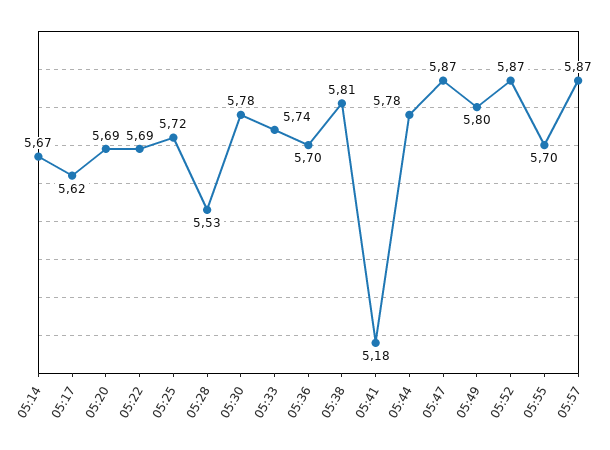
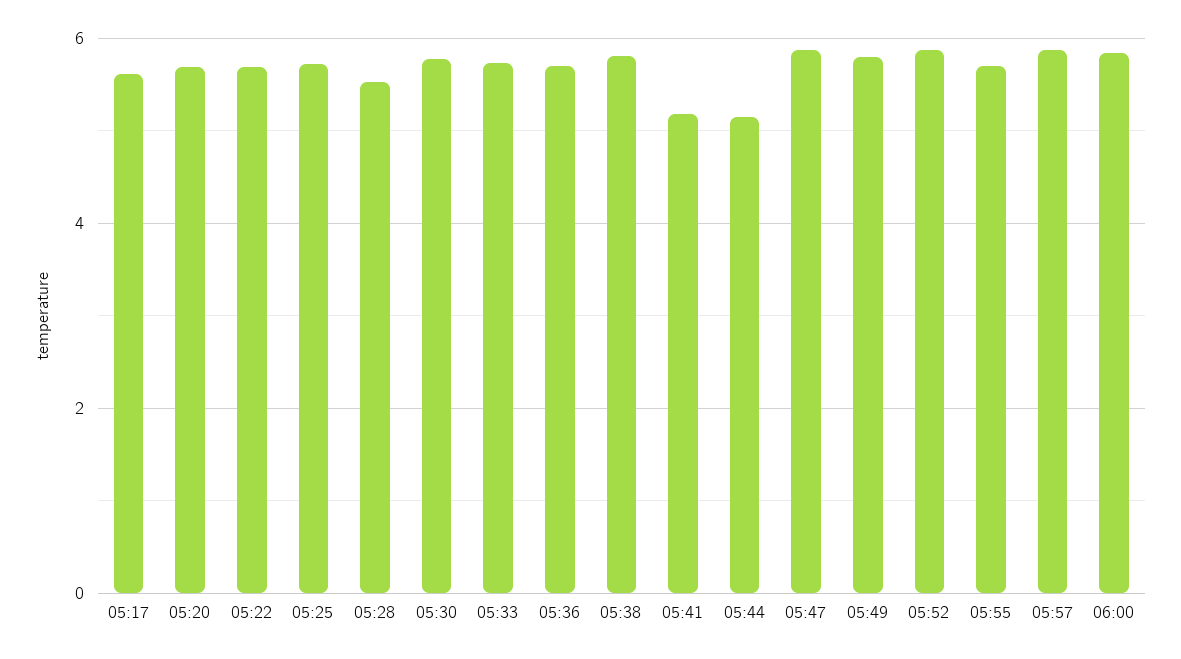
05:14: 5.67 -> none
05:44: 5.78 -> 5.2
06:00: none -> 5.8

